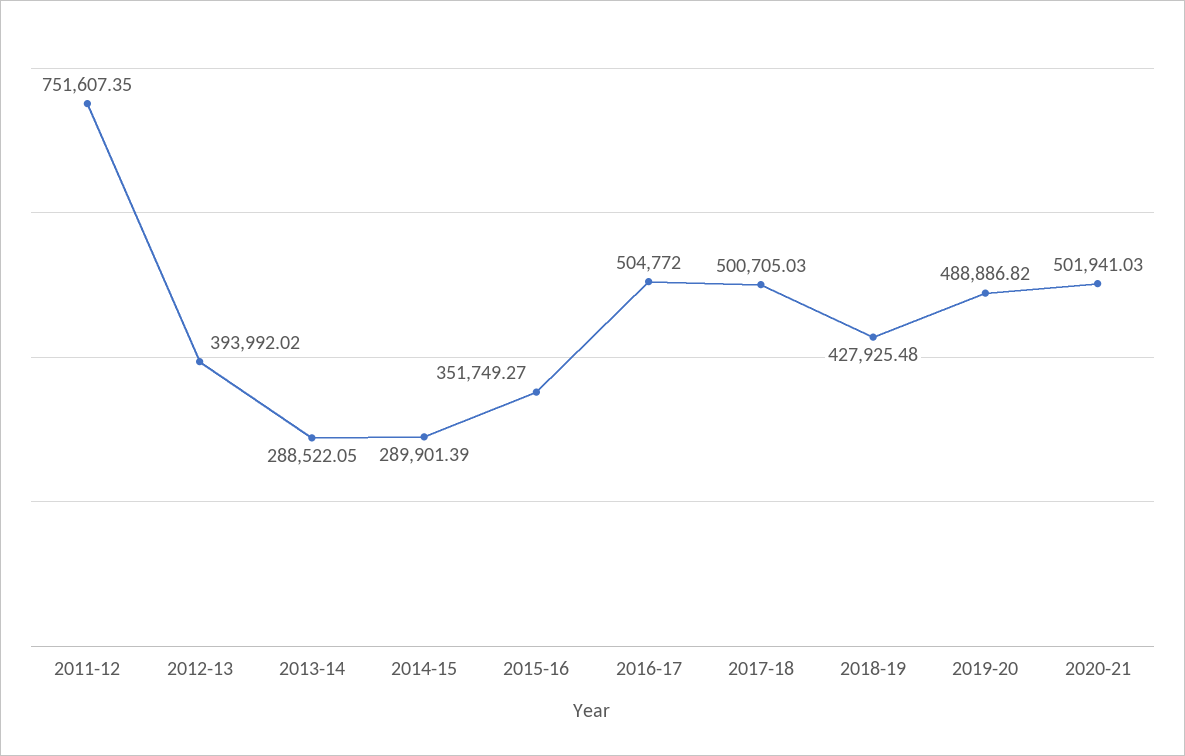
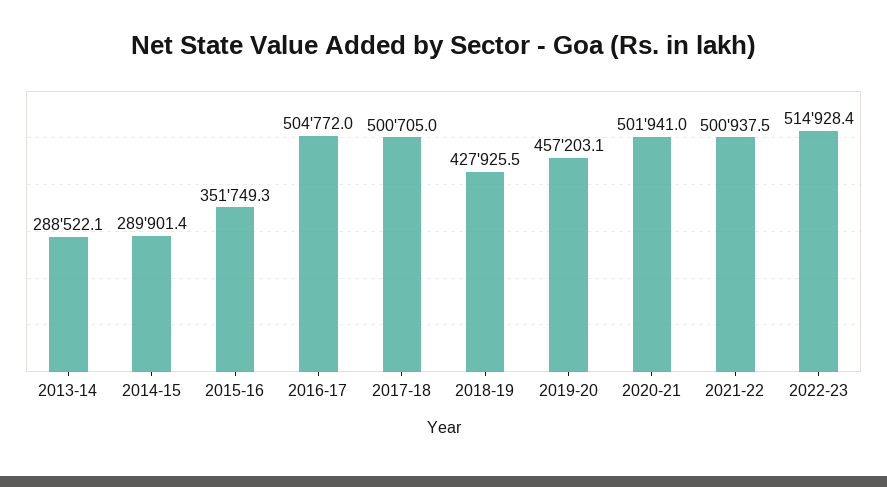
2011-12: 751607.35 -> none
2012-13: 393992.02 -> none
2019-20: 488886.82 -> 457203.1
2021-22: none -> 500937.5
2022-23: none -> 514928.4

